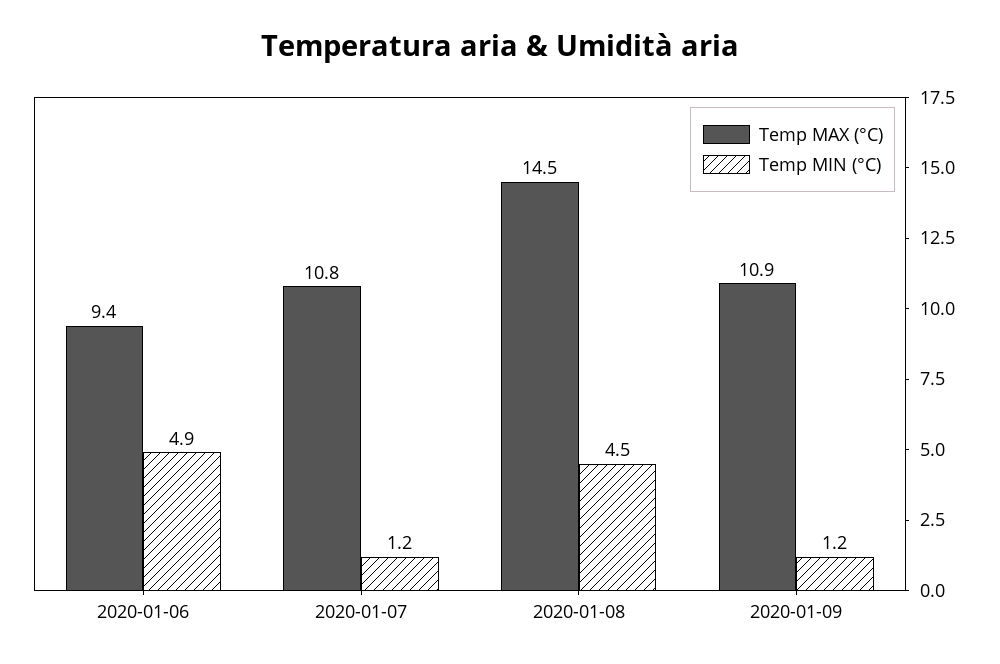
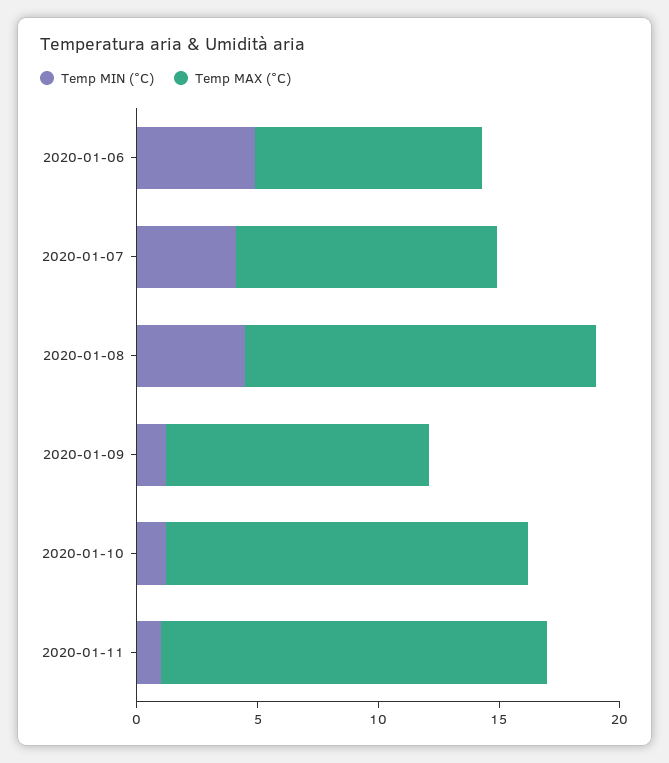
Temp MIN (°C), 2020-01-07: 1.2 -> 4
Temp MIN (°C), 2020-01-10: none -> 1
Temp MAX (°C), 2020-01-10: none -> 15
Temp MIN (°C), 2020-01-11: none -> 1
Temp MAX (°C), 2020-01-11: none -> 16

